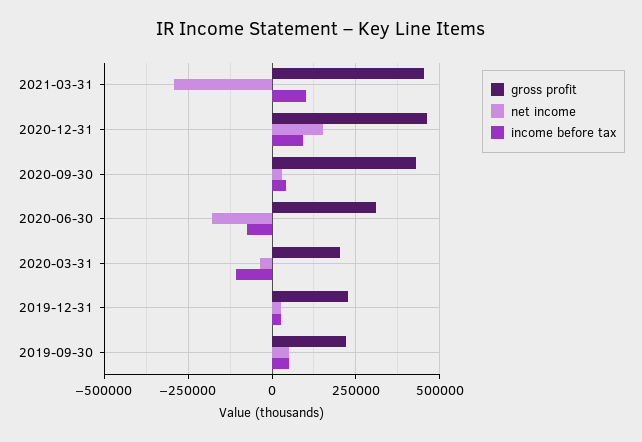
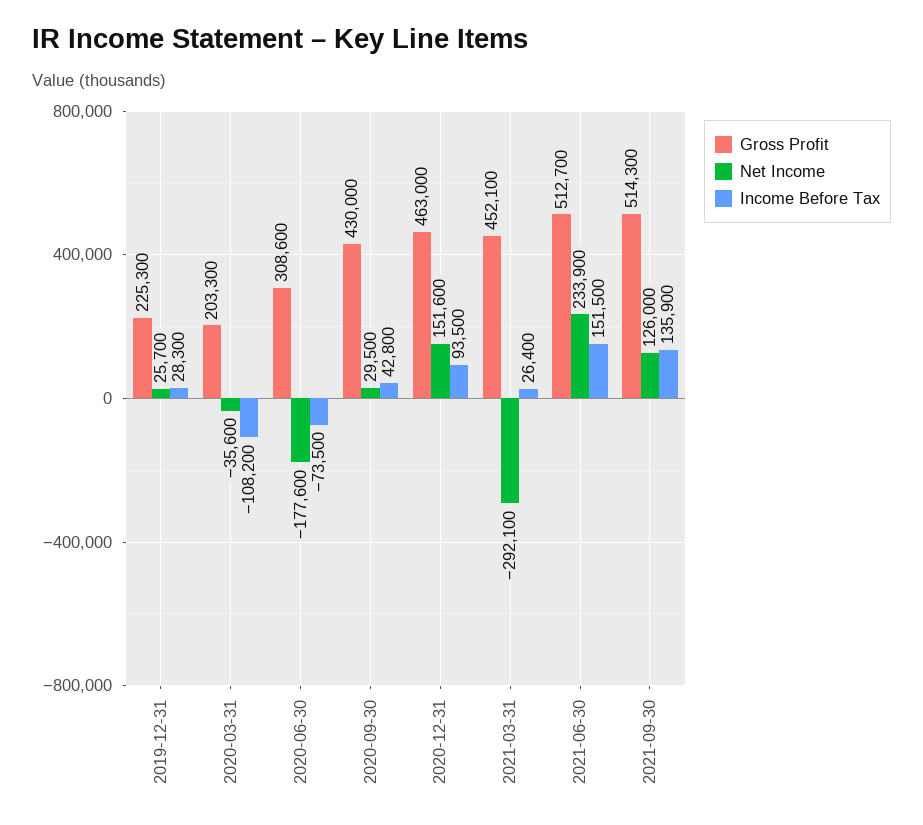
income before tax, 2021-03-31: 100000 -> 26400
gross profit, 2019-09-30: 225000 -> none
net income, 2019-09-30: 50000 -> none
income before tax, 2019-09-30: 50000 -> none
gross profit, 2021-06-30: none -> 512700
net income, 2021-06-30: none -> 233900
income before tax, 2021-06-30: none -> 151500
gross profit, 2021-09-30: none -> 514300
net income, 2021-09-30: none -> 126000
income before tax, 2021-09-30: none -> 135900

